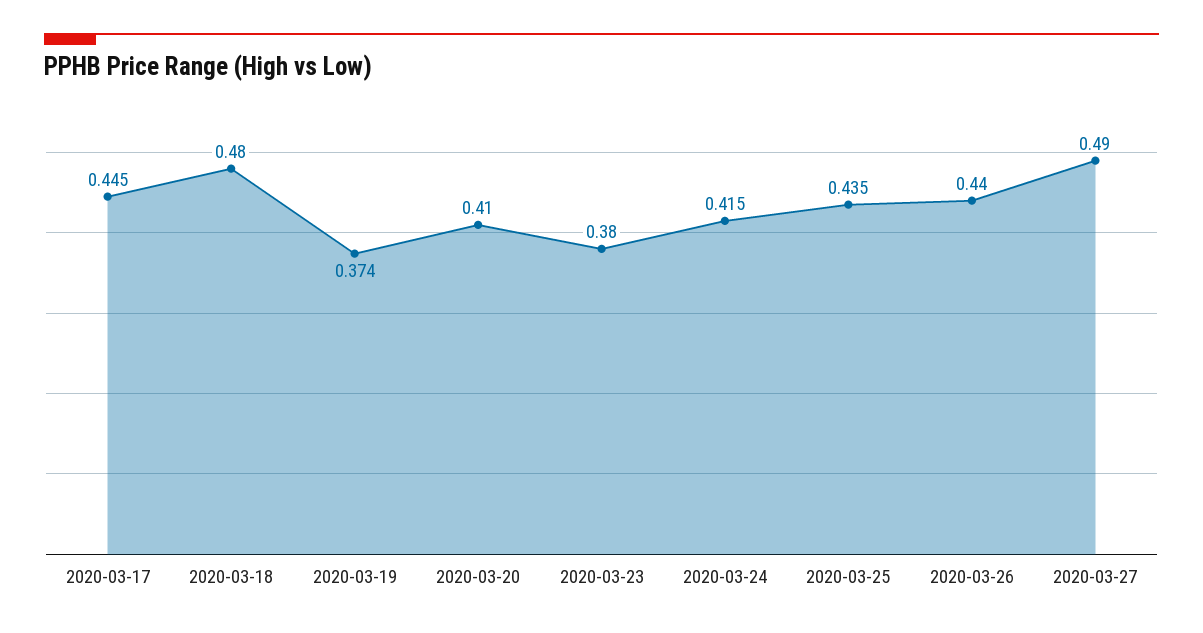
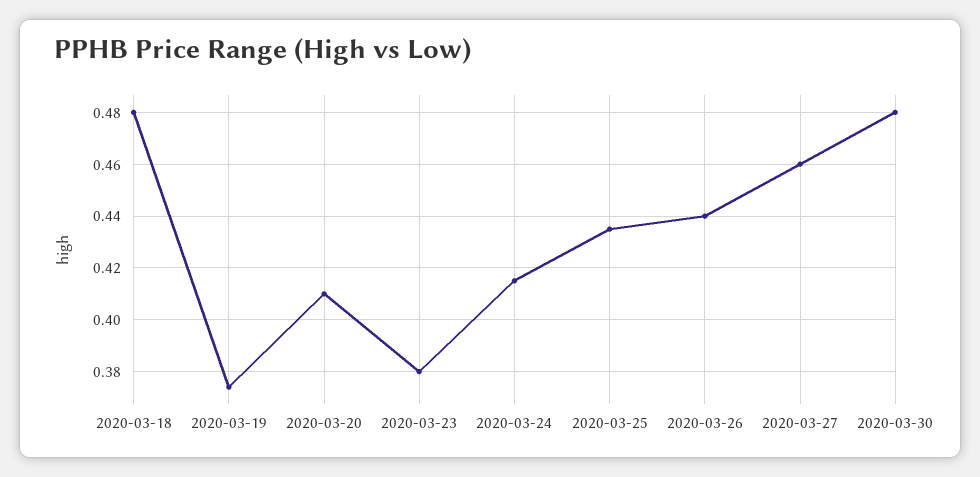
2020-03-17: 0.445 -> none
2020-03-27: 0.49 -> 0.46
2020-03-30: none -> 0.48

